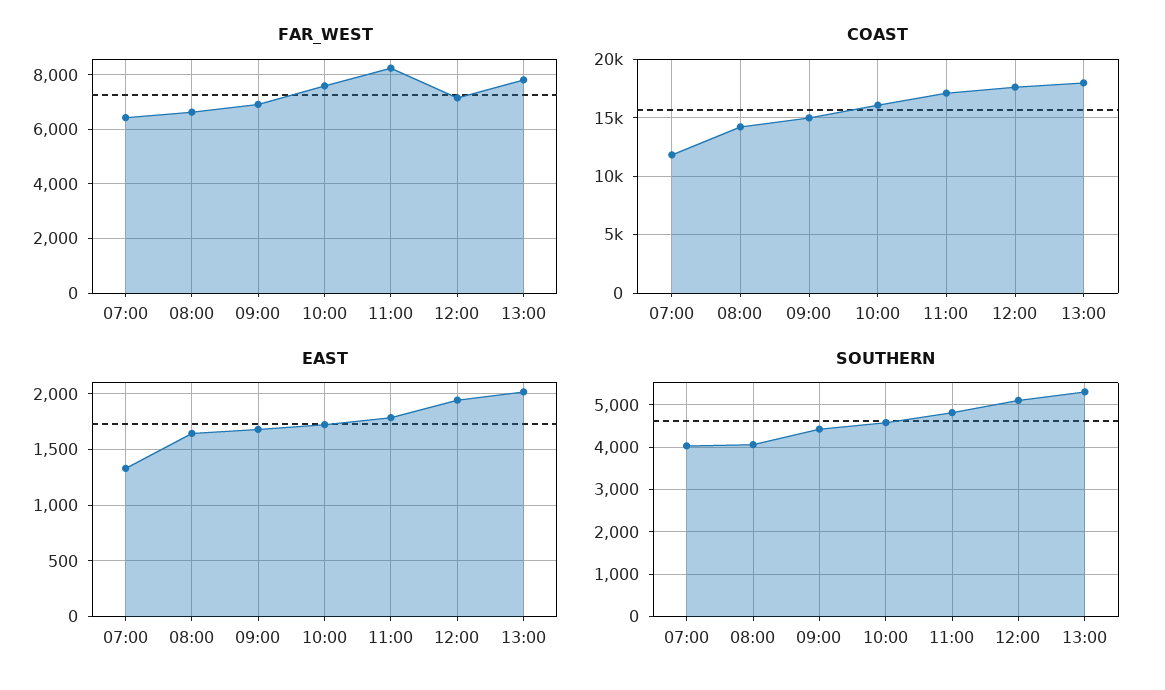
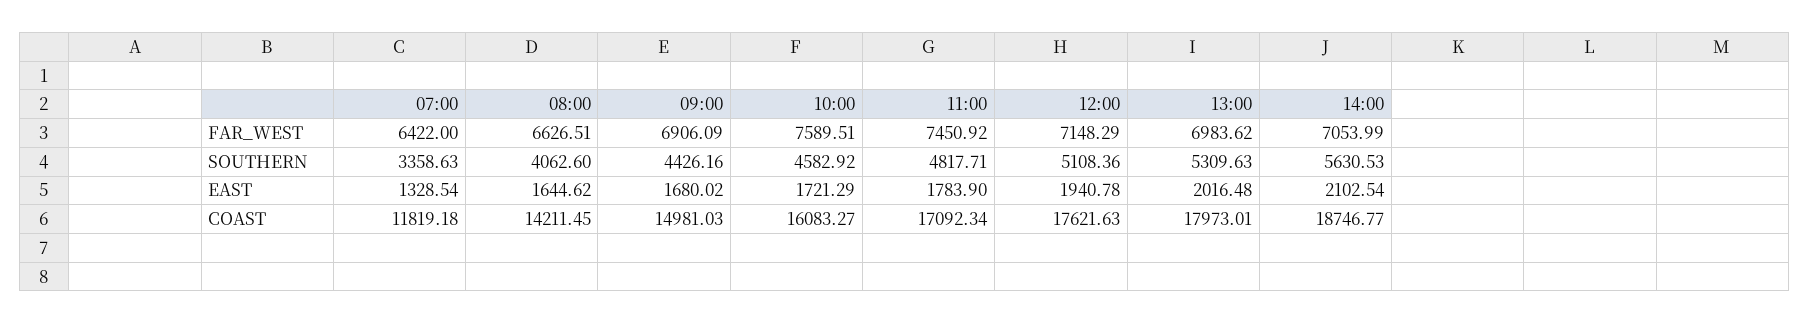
FAR_WEST, 11:00: 8250 -> 7450.92
FAR_WEST, 13:00: 7750 -> 6983.62
SOUTHERN, 07:00: 4000 -> 3358.63
FAR_WEST, 14:00: none -> 7053.99
SOUTHERN, 14:00: none -> 5630.53
EAST, 14:00: none -> 2102.54
COAST, 14:00: none -> 18746.77

